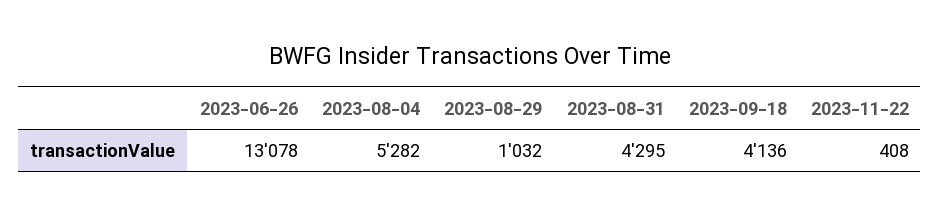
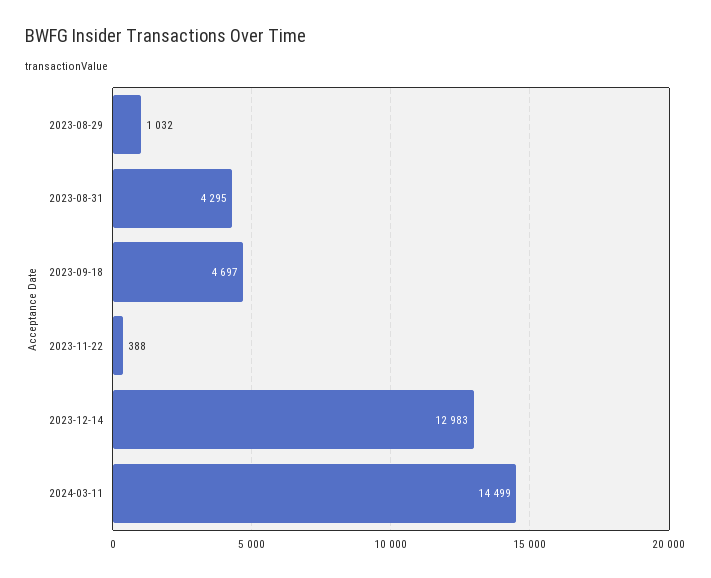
2023-06-26: 13078 -> none
2023-08-04: 5282 -> none
2023-09-18: 4136 -> 4697
2023-11-22: 408 -> 388
2023-12-14: none -> 12983
2024-03-11: none -> 14499

